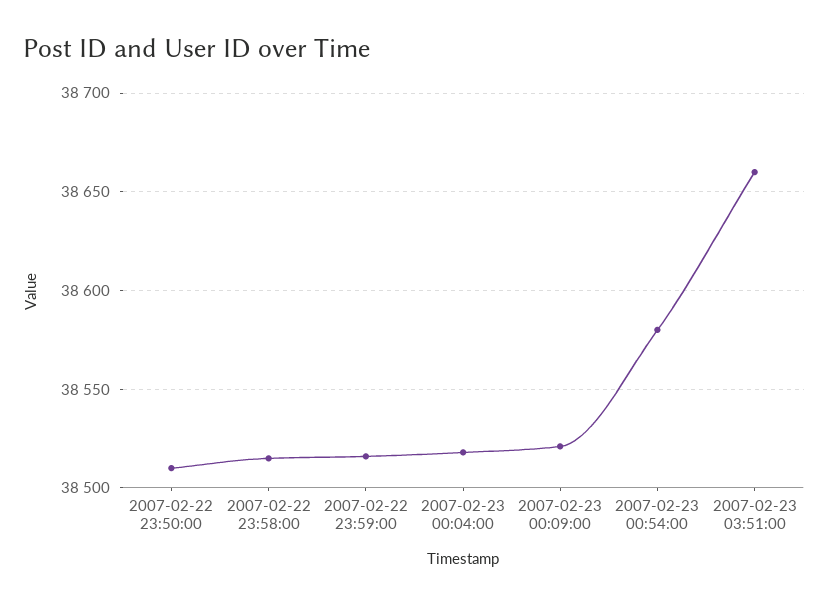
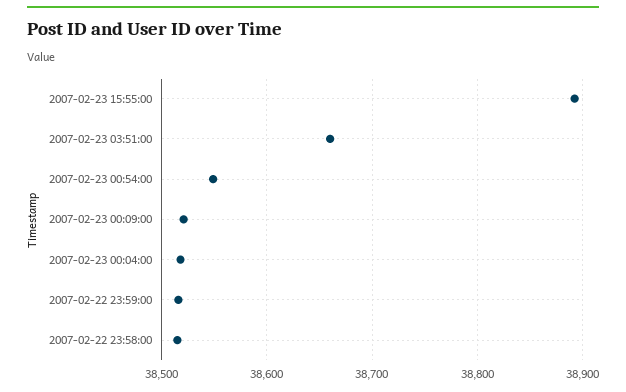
2007-02-22 23:50:00: 38510 -> none
2007-02-23 00:54:00: 38580 -> 38550
2007-02-23 15:55:00: none -> 38890

